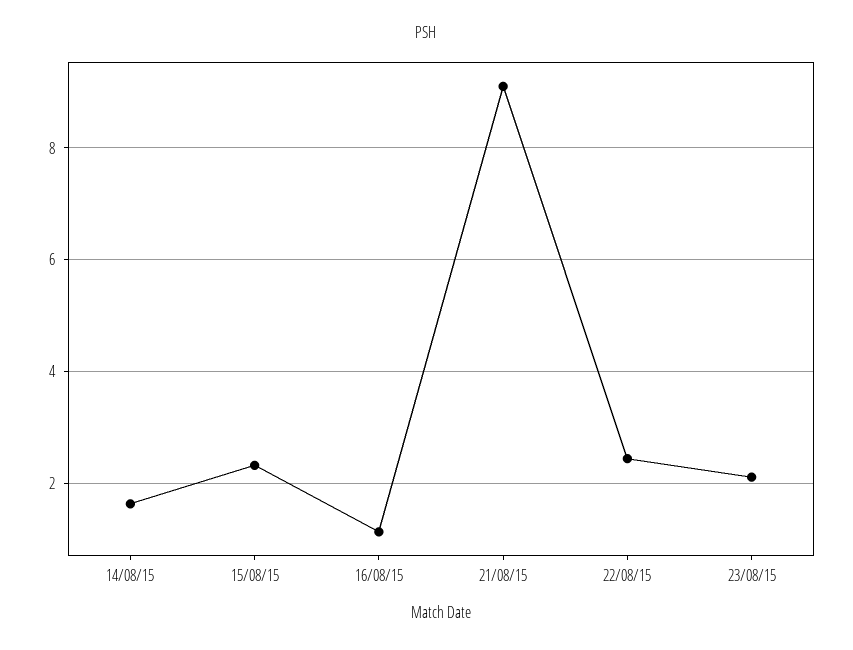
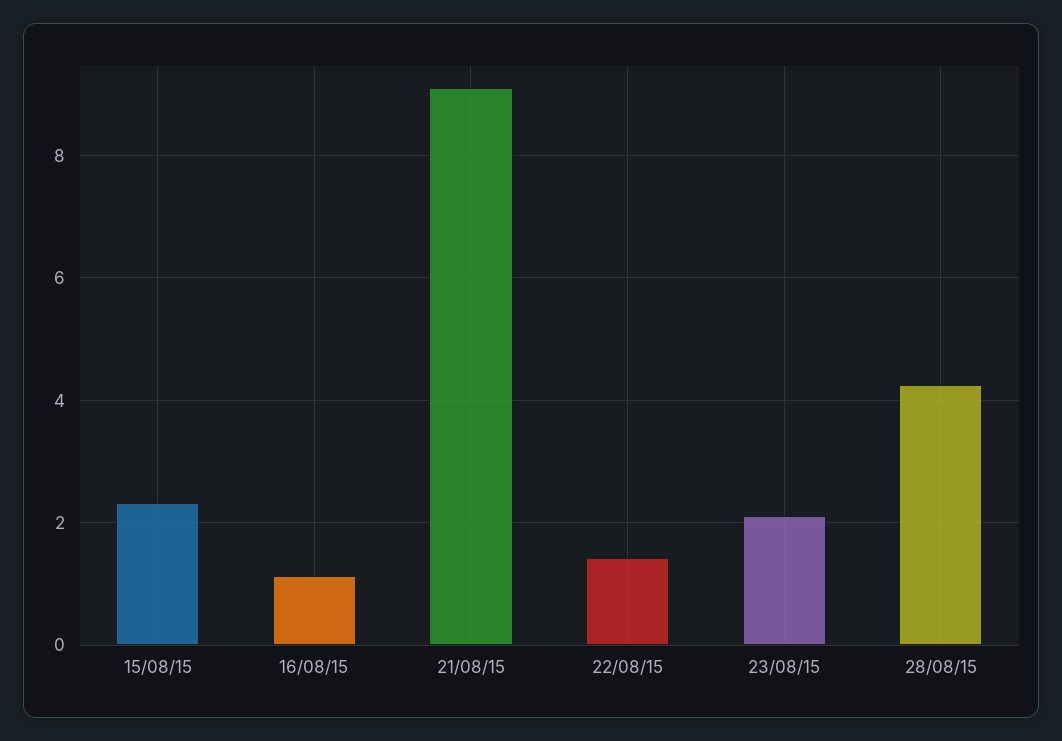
14/08/15: 1.6 -> none
22/08/15: 2.4 -> 1.4
28/08/15: none -> 4.2

